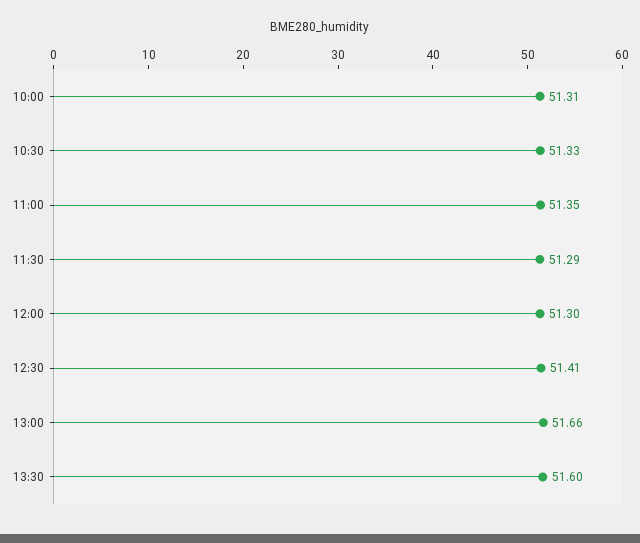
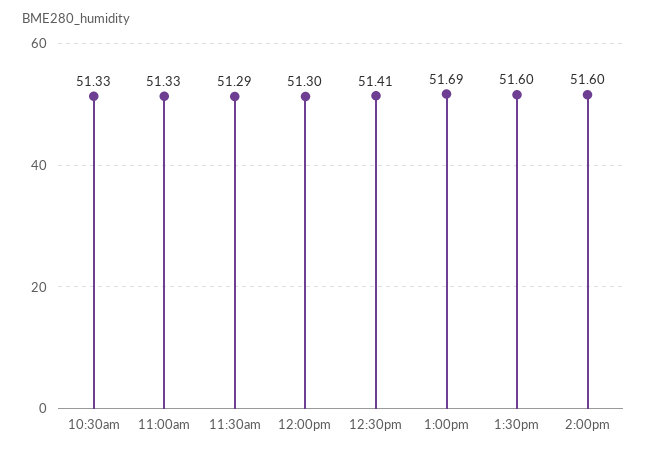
10:00: 51.31 -> none
11:00: 51.35 -> 51.33
13:00: 51.66 -> 51.69
2:00pm: none -> 51.6

